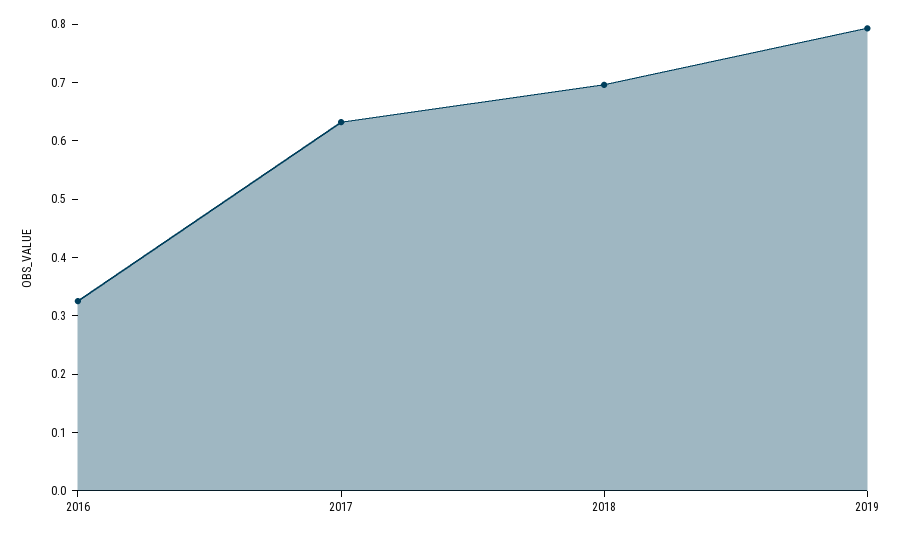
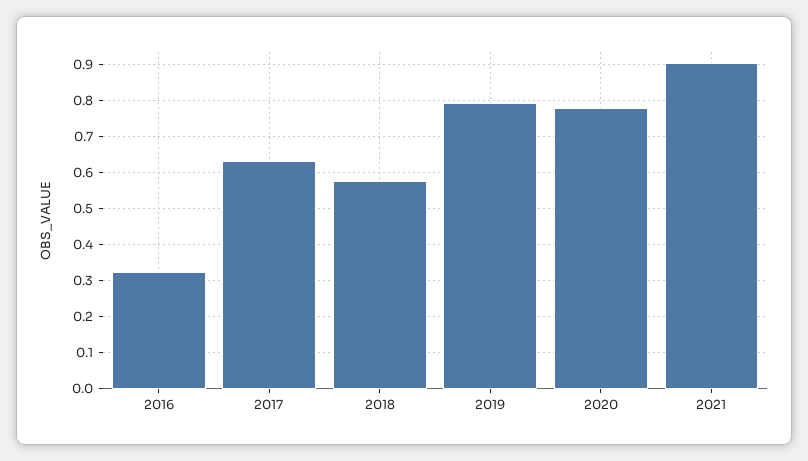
2018: 0.7 -> 0.58
2020: none -> 0.78
2021: none -> 0.9

